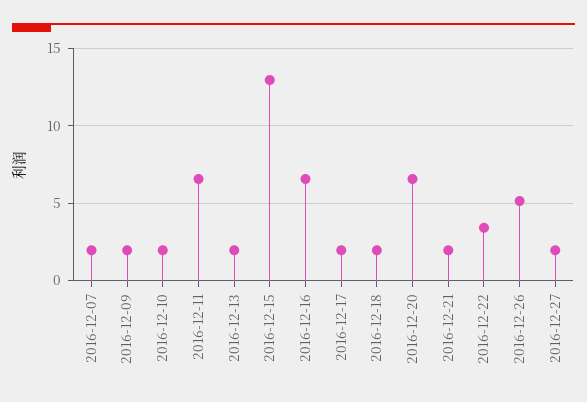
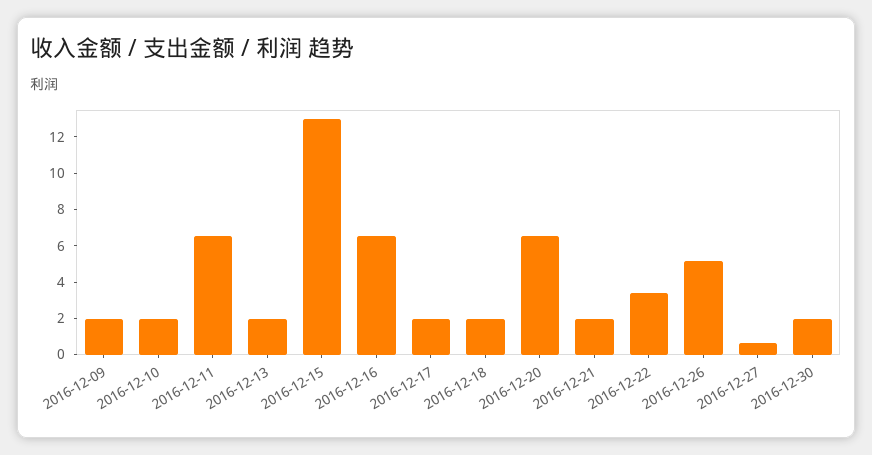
2016-12-07: 2 -> none
2016-12-27: 2 -> 0.5
2016-12-30: none -> 2

